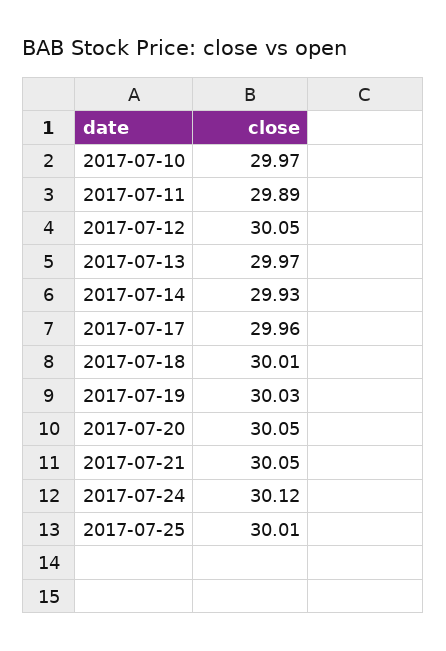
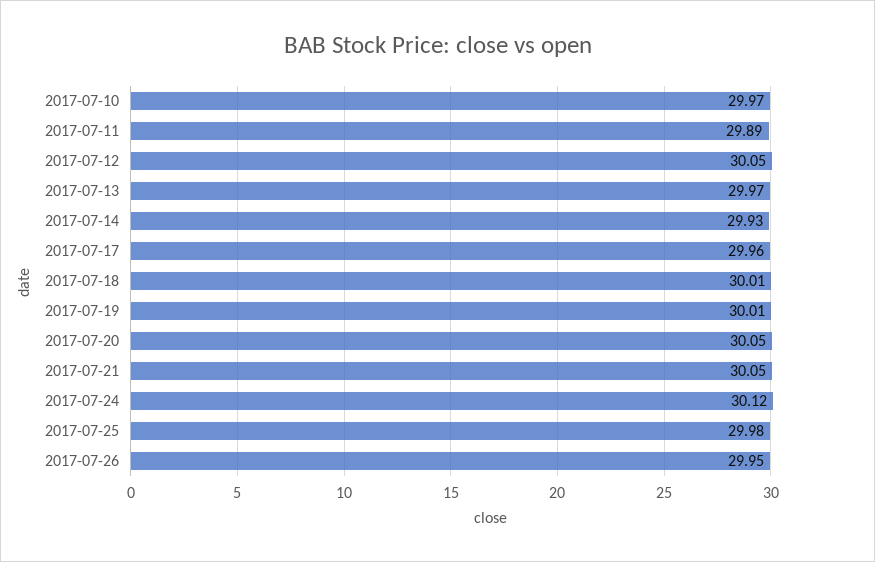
2017-07-19: 30.03 -> 30.01
2017-07-25: 30.01 -> 29.98
2017-07-26: none -> 29.95

